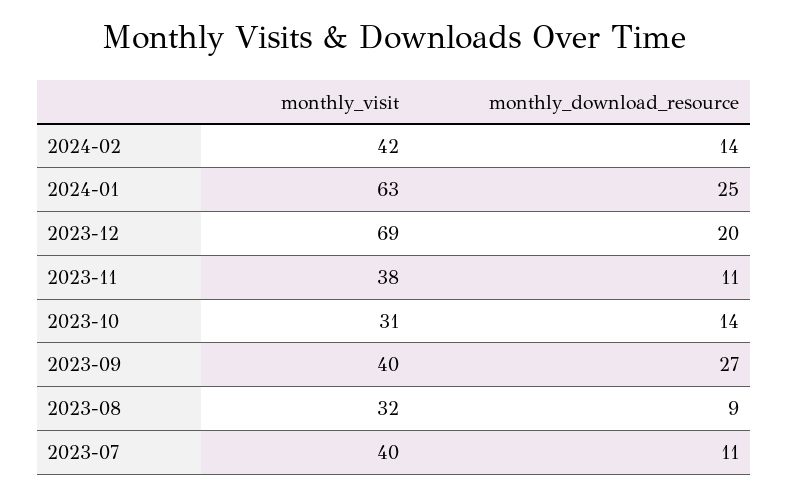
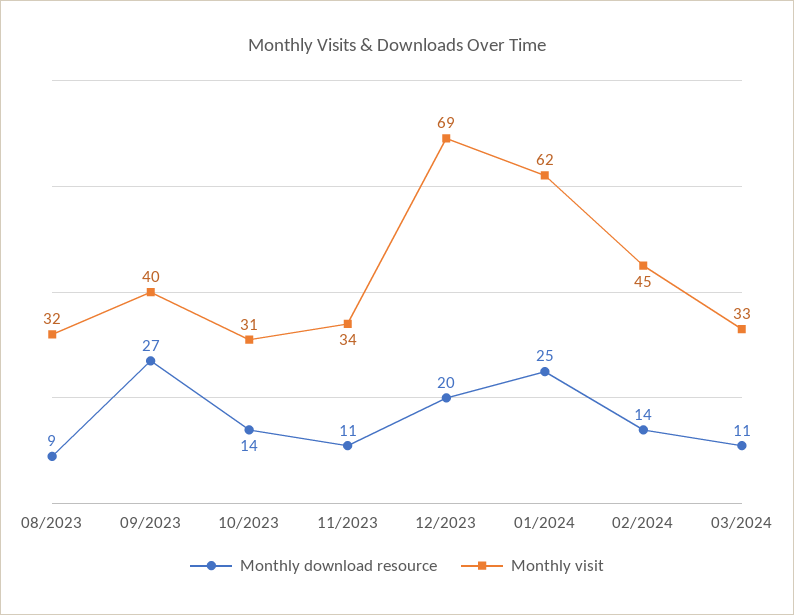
monthly_visit, 2024-02: 42 -> 45
monthly_visit, 2024-01: 63 -> 62
monthly_visit, 2023-11: 38 -> 34
monthly_visit, 2023-07: 40 -> none
monthly_download_resource, 2023-07: 11 -> none
monthly_download_resource, 03/2024: none -> 11
monthly_visit, 03/2024: none -> 33

